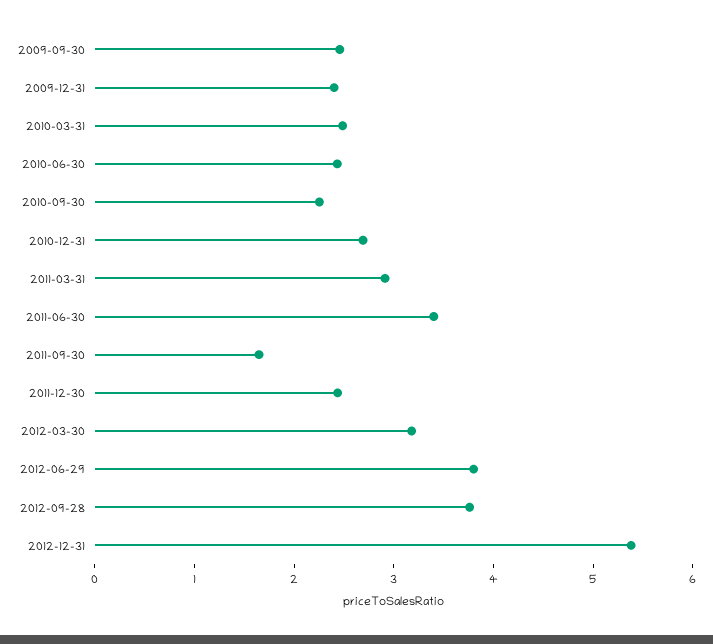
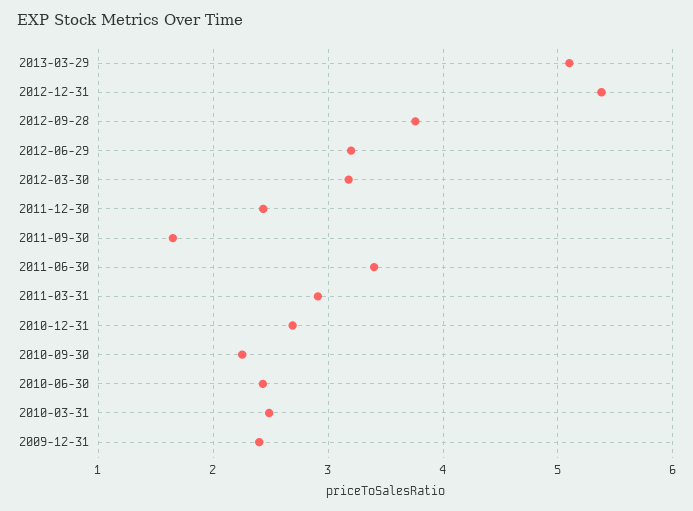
2009-09-30: 2.4 -> none
2012-06-29: 3.8 -> 3.2
2013-03-29: none -> 5.1

